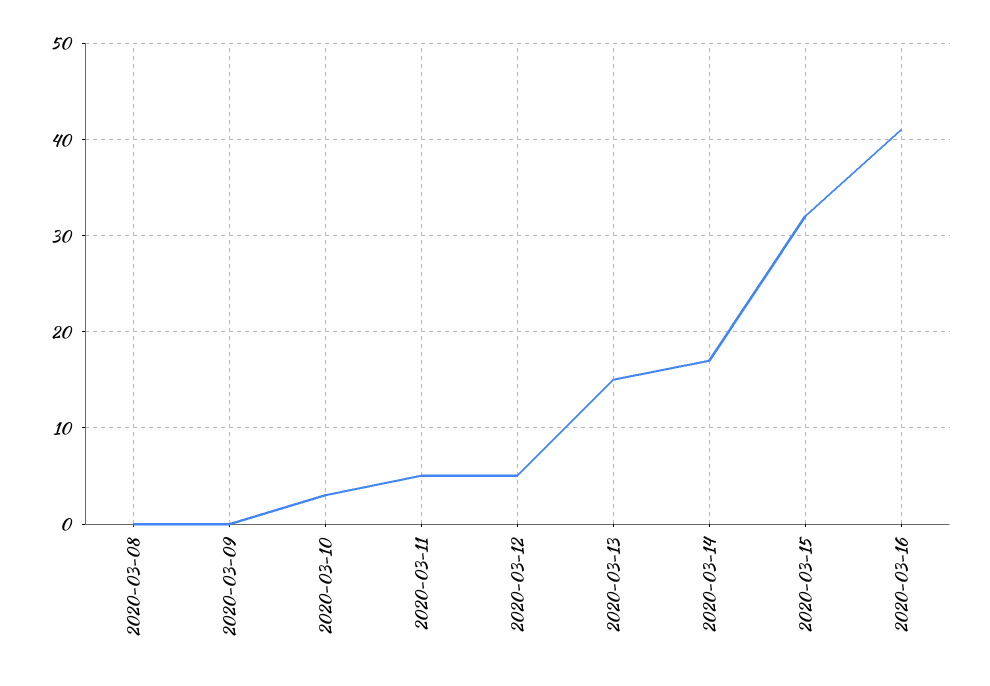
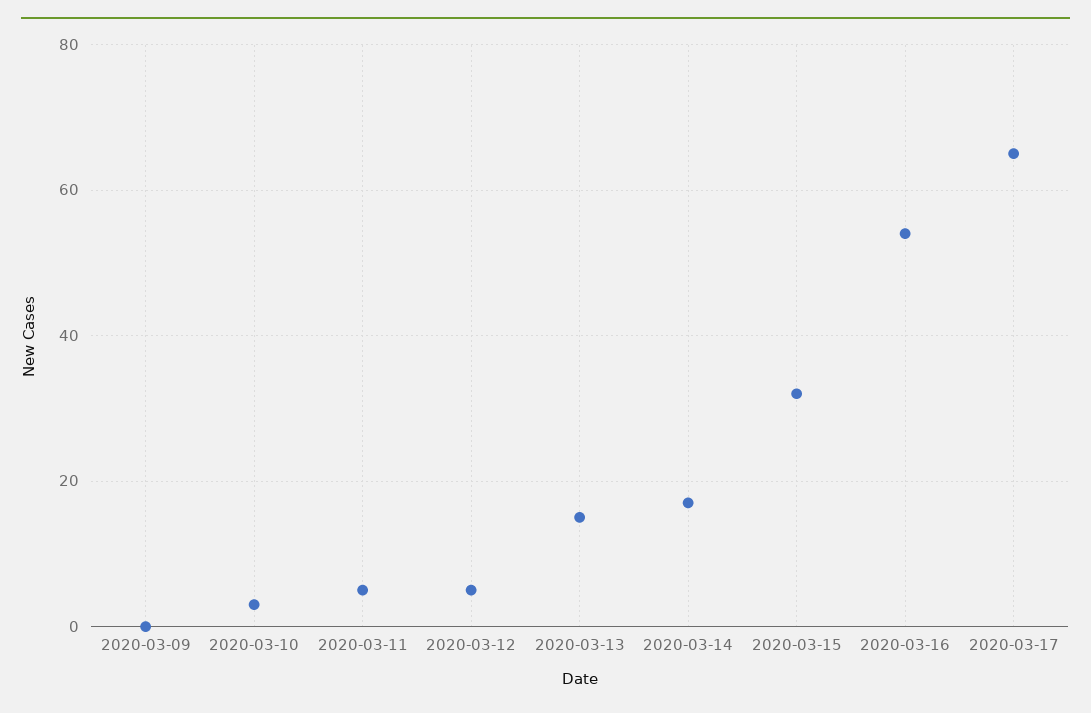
2020-03-08: 0 -> none
2020-03-16: 41 -> 55
2020-03-17: none -> 65

